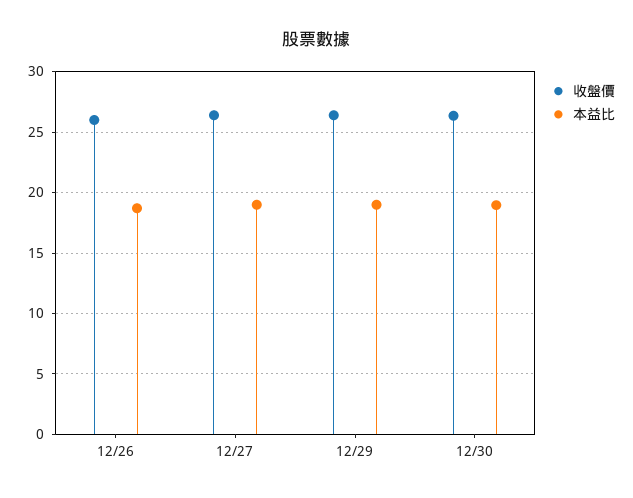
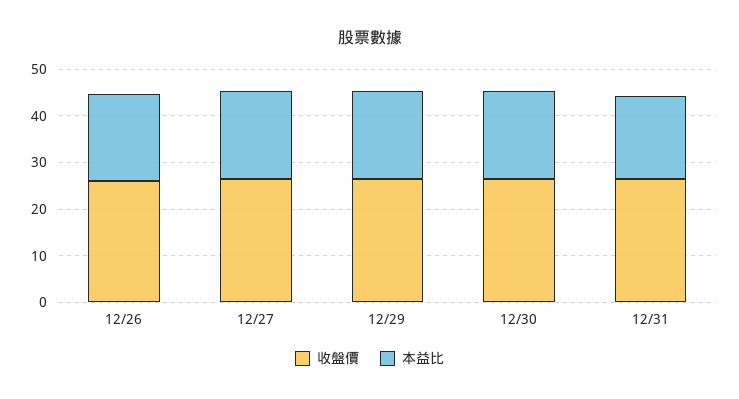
收盤價, 12/31: none -> 26
本益比, 12/31: none -> 18

